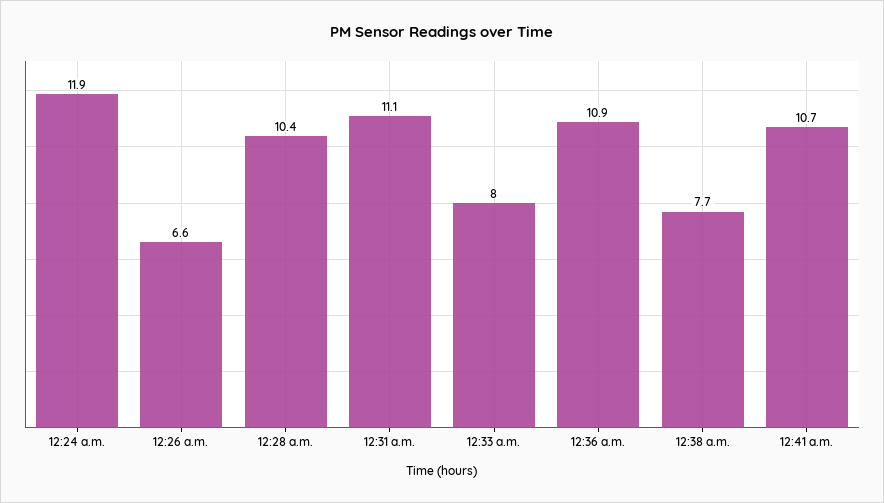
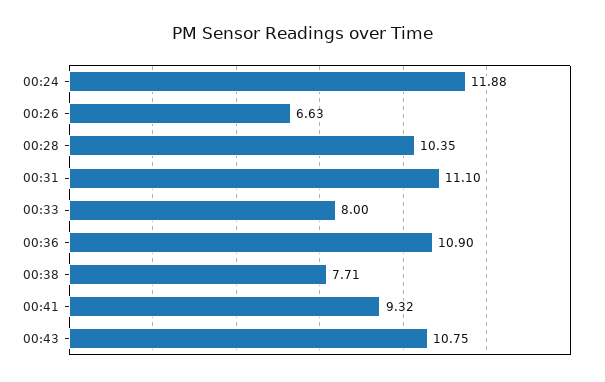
12:41 a.m.: 10.7 -> 9.32
00:43: none -> 10.75

